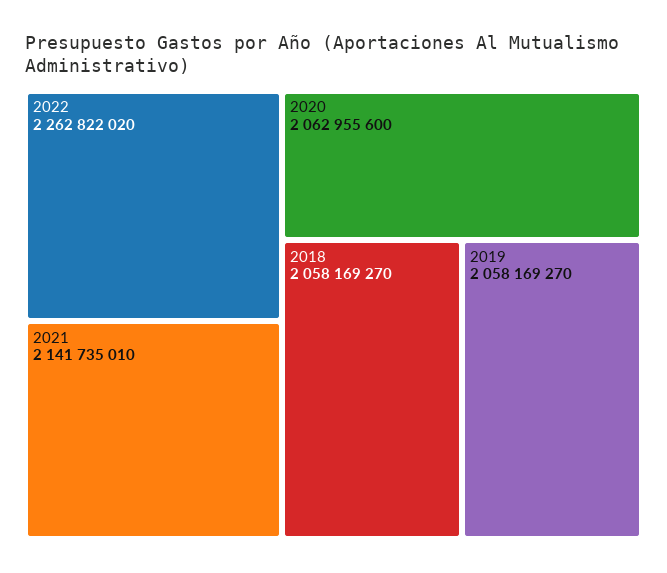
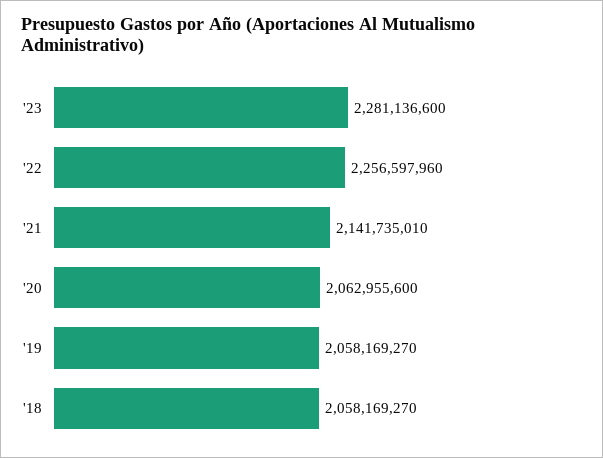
2022: 2262822020 -> 2256597960
'23: none -> 2281136600

